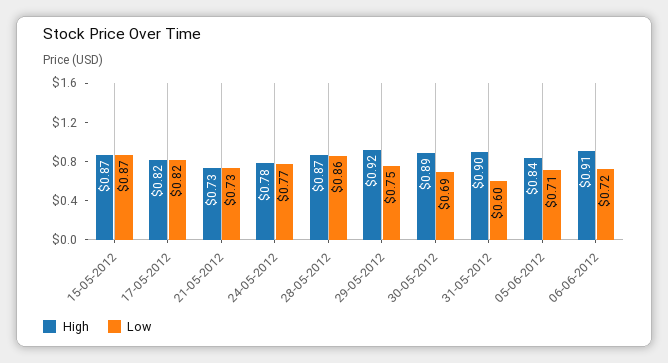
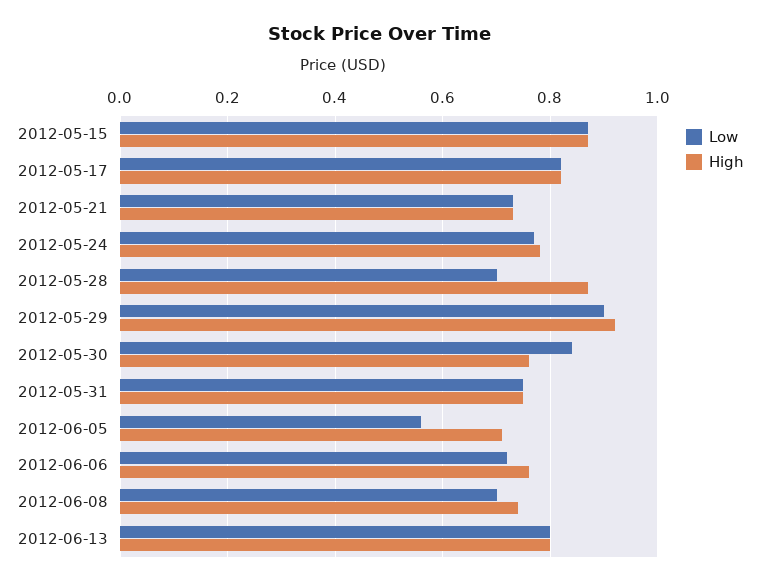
Low, 28-05-2012: 0.86 -> 0.7
Low, 29-05-2012: 0.75 -> 0.9
High, 30-05-2012: 0.89 -> 0.75
Low, 30-05-2012: 0.69 -> 0.85
High, 31-05-2012: 0.9 -> 0.75
Low, 31-05-2012: 0.6 -> 0.75
High, 05-06-2012: 0.84 -> 0.7
Low, 05-06-2012: 0.71 -> 0.55
High, 06-06-2012: 0.91 -> 0.75
Low, 2012-06-08: none -> 0.7
High, 2012-06-08: none -> 0.75
Low, 2012-06-13: none -> 0.8
High, 2012-06-13: none -> 0.8

